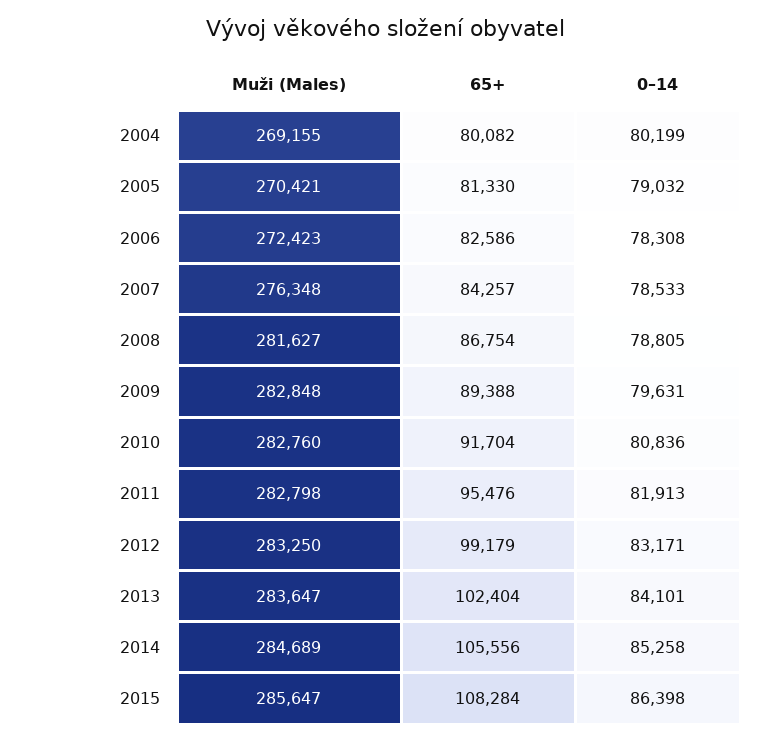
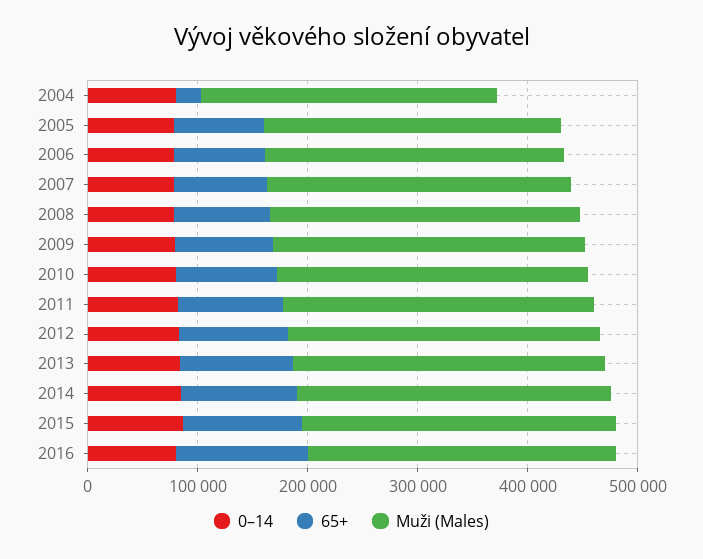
65+, 2004: 80082 -> 20000
0–14, 2016: none -> 80000
65+, 2016: none -> 120000
Muži (Males), 2016: none -> 280000

